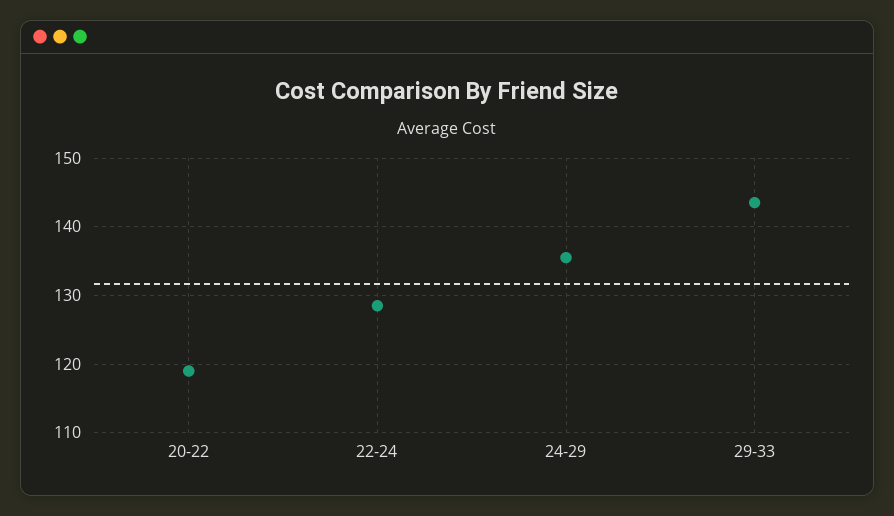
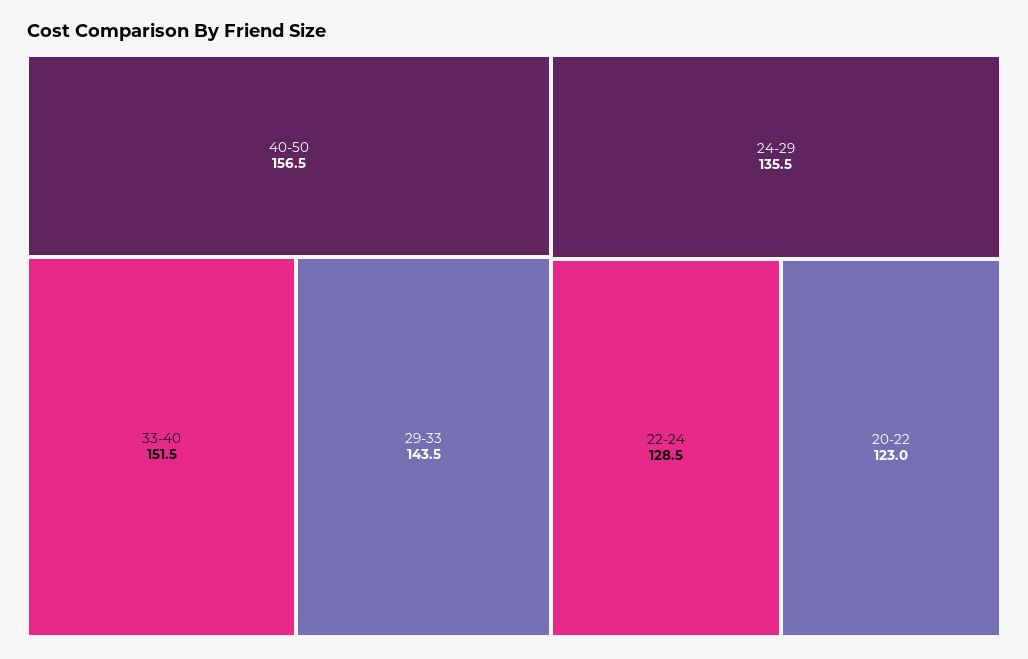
20-22: 119 -> 123
40-50: none -> 156.5
33-40: none -> 151.5

